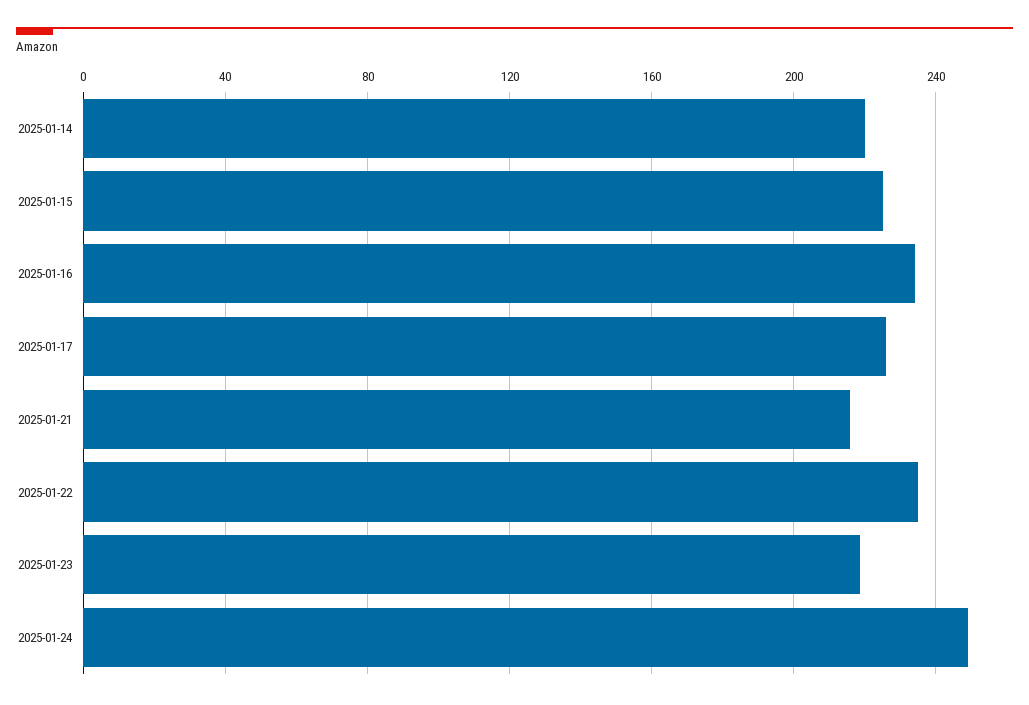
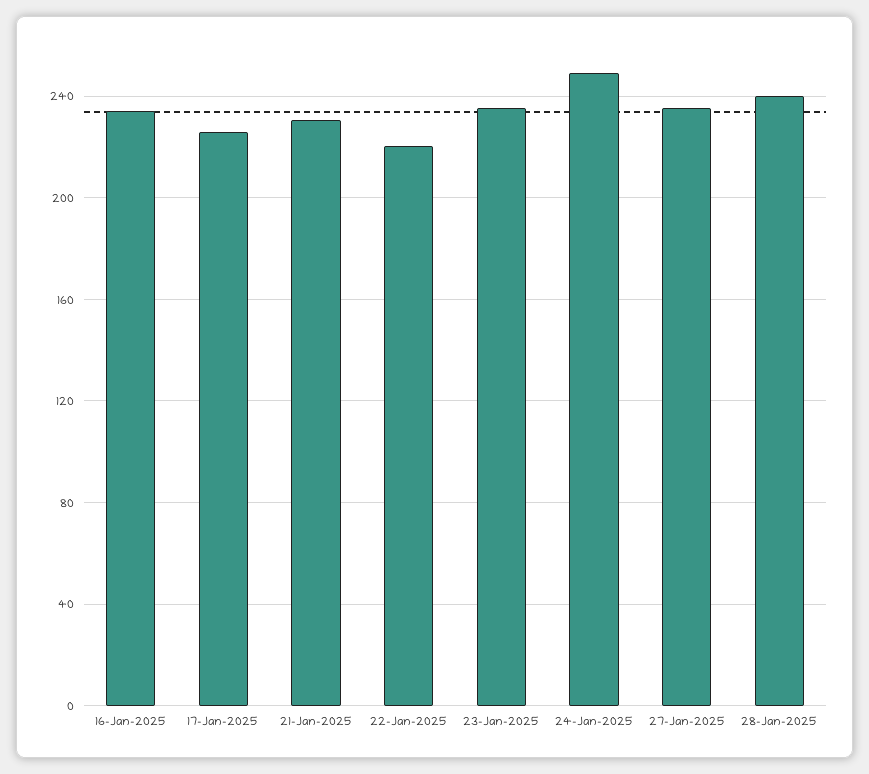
2025-01-14: 220 -> none
2025-01-15: 225 -> none
2025-01-21: 215 -> 230
2025-01-22: 235 -> 220
2025-01-23: 220 -> 235
27-Jan-2025: none -> 235
28-Jan-2025: none -> 240

